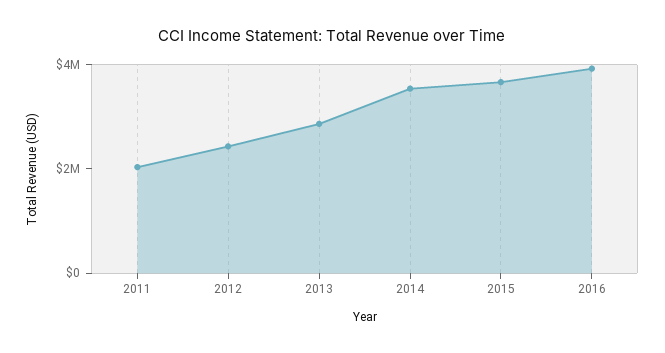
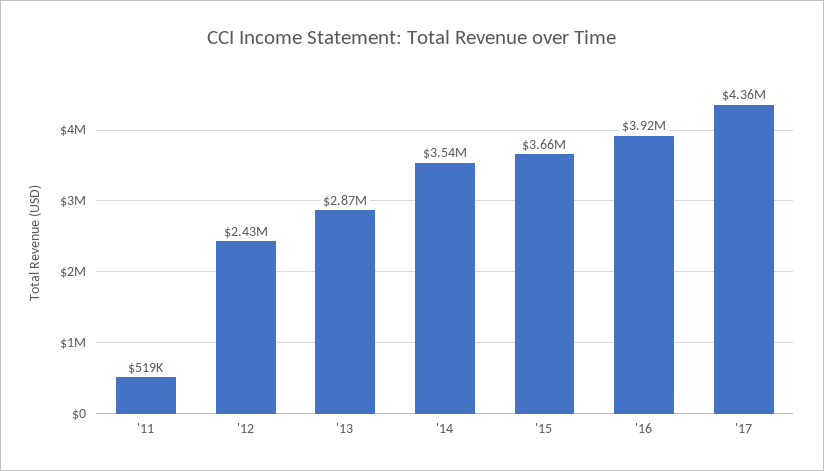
2011: 2000000 -> 519000
'17: none -> 4360000

